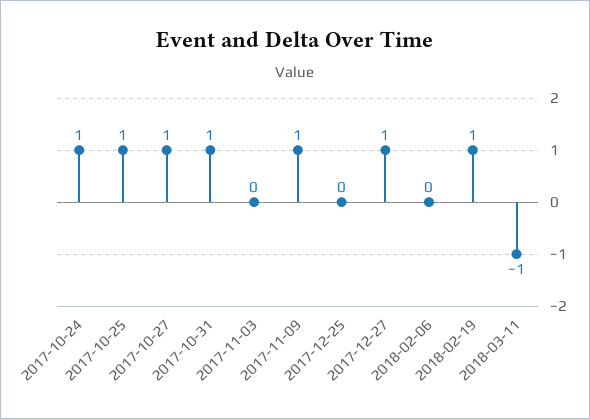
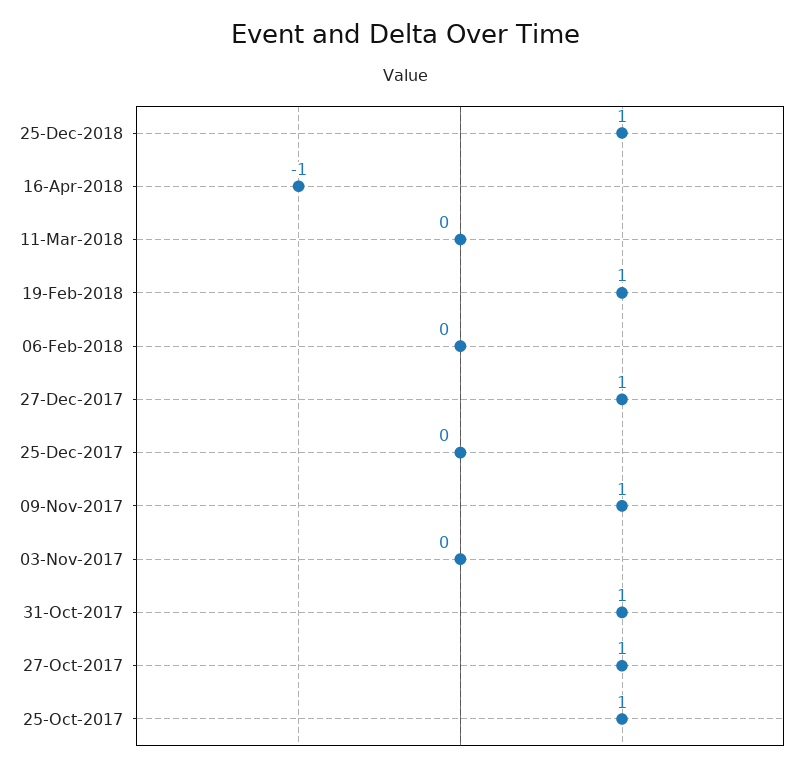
2017-10-24: 1 -> none
2018-03-11: -1 -> 0
25-Dec-2018: none -> 1
16-Apr-2018: none -> -1

